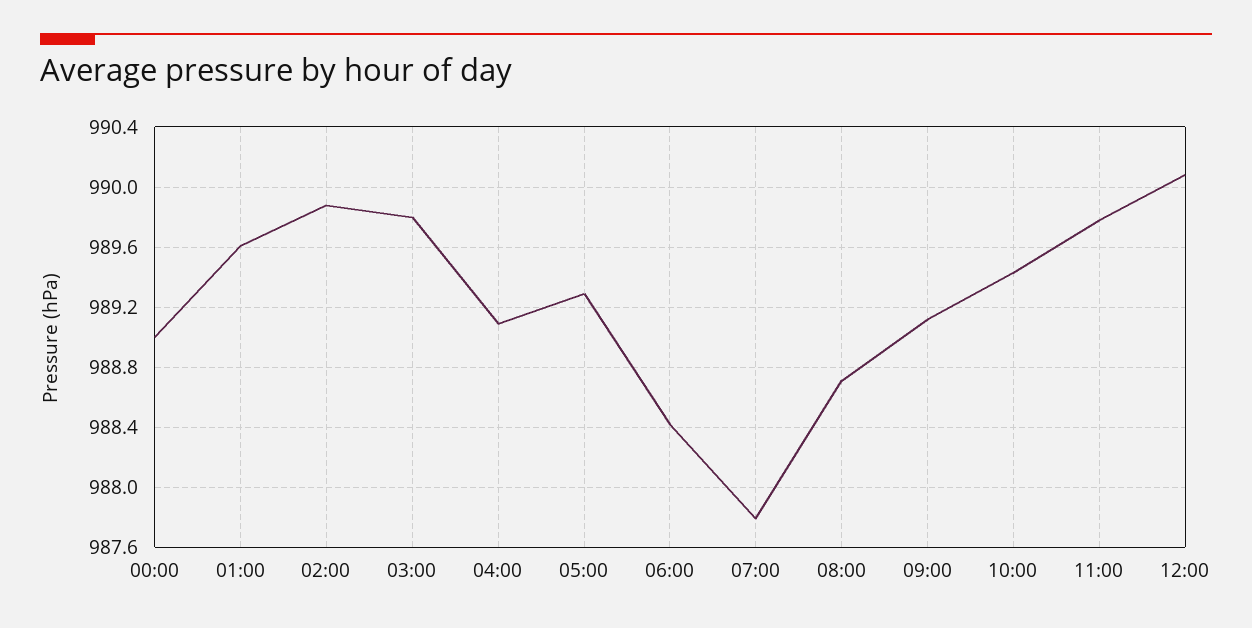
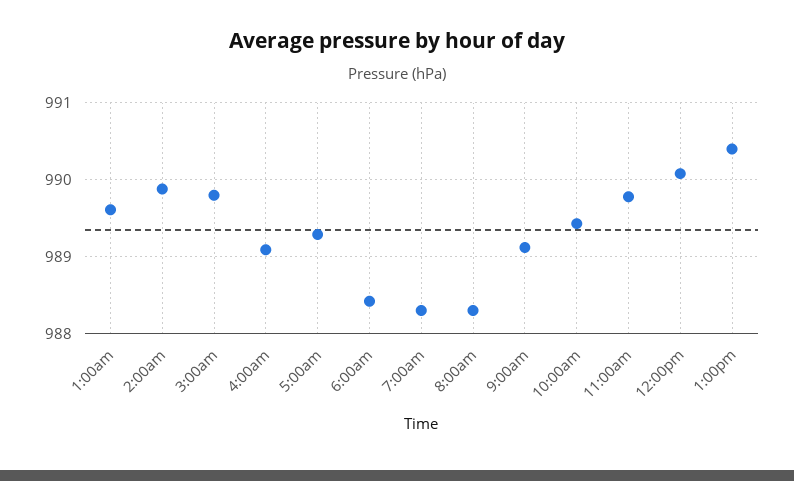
00:00: 989 -> none
07:00: 987.8 -> 988.3
08:00: 988.7 -> 988.3
1:00pm: none -> 990.4

